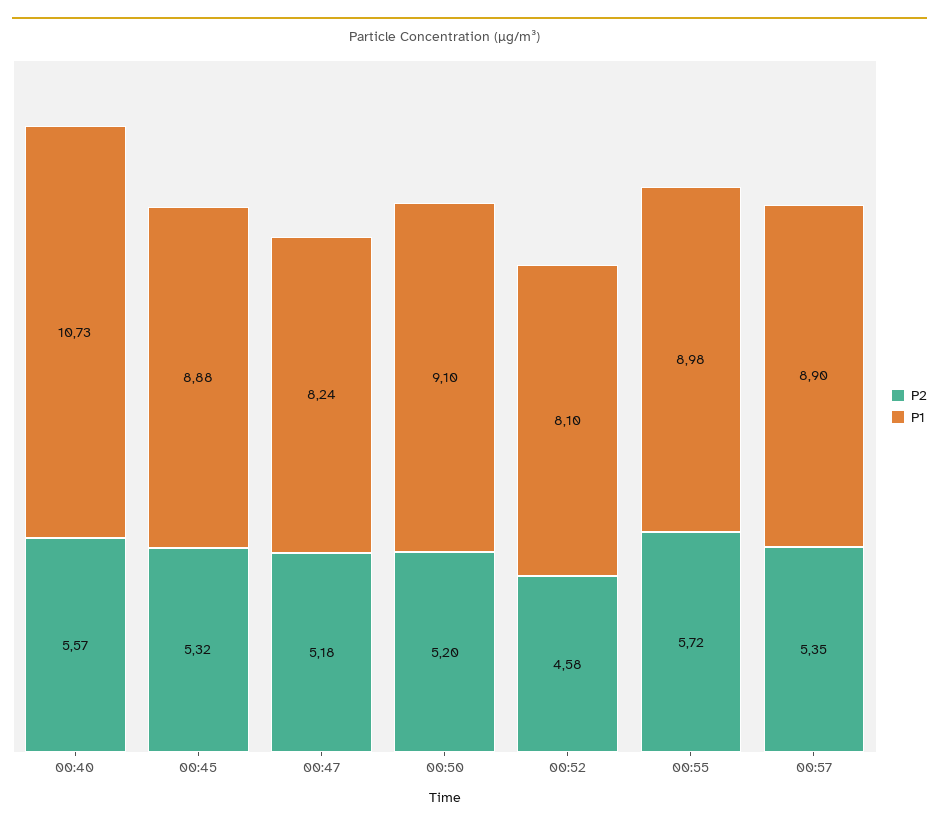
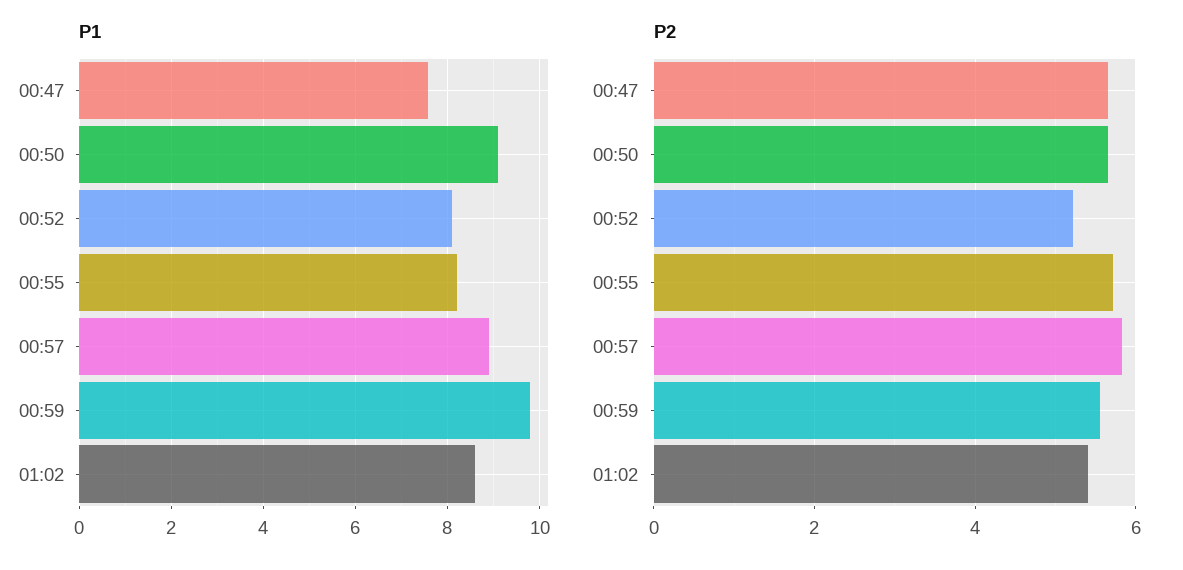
P2, 00:40: 5.57 -> none
P1, 00:40: 10.73 -> none
P2, 00:45: 5.32 -> none
P1, 00:45: 8.88 -> none
P2, 00:47: 5.18 -> 5.6
P1, 00:47: 8.24 -> 7.6
P2, 00:50: 5.2 -> 5.6
P2, 00:52: 4.58 -> 5.2
P1, 00:55: 8.98 -> 8.2
P2, 00:57: 5.35 -> 5.8
P1, 00:59: none -> 9.8
P1, 01:02: none -> 8.6
P2, 00:59: none -> 5.6
P2, 01:02: none -> 5.4

